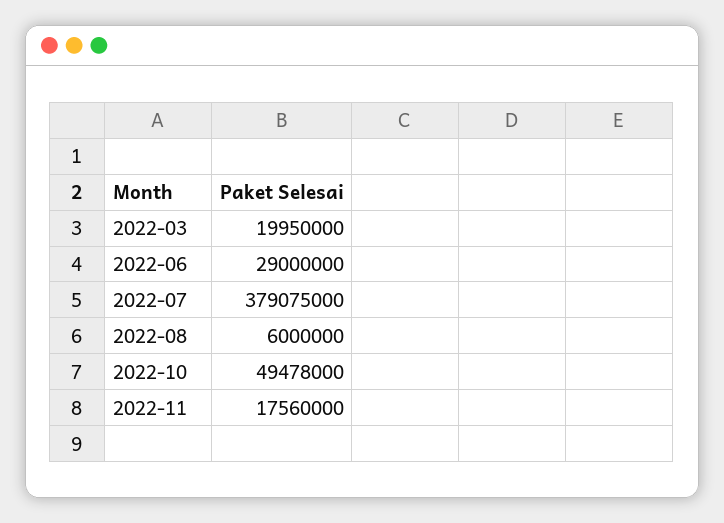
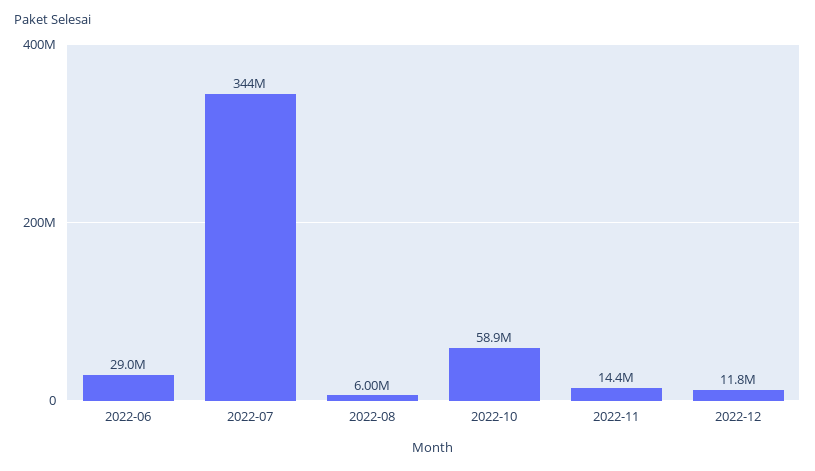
2022-03: 19950000 -> none
2022-07: 379075000 -> 344000000
2022-10: 49478000 -> 58900000
2022-11: 17560000 -> 14400000
2022-12: none -> 11800000

